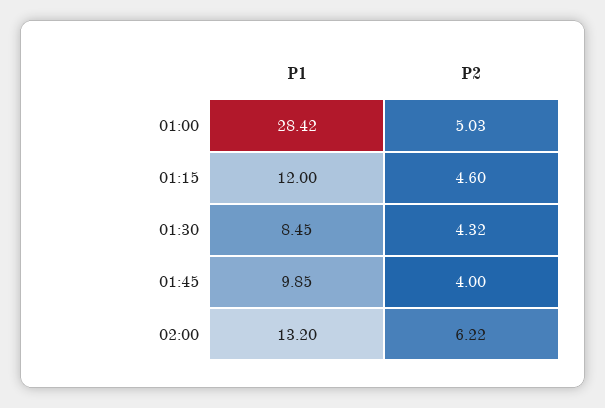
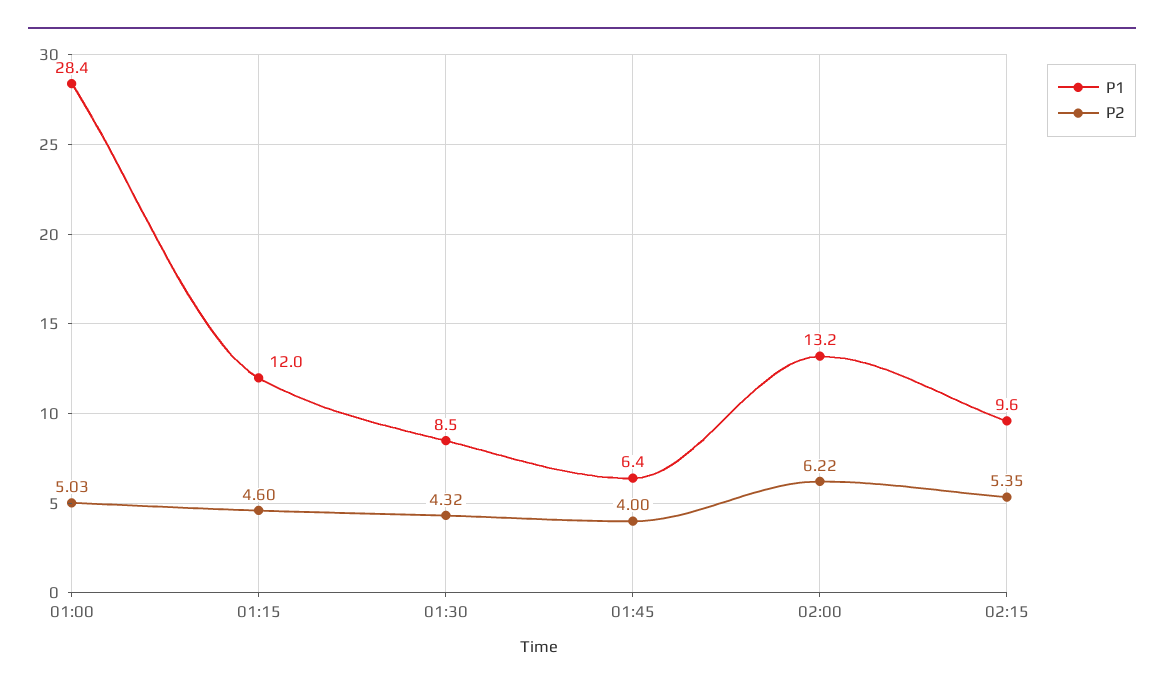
P1, 01:45: 9.85 -> 6.4
P1, 02:15: none -> 9.6
P2, 02:15: none -> 5.35

